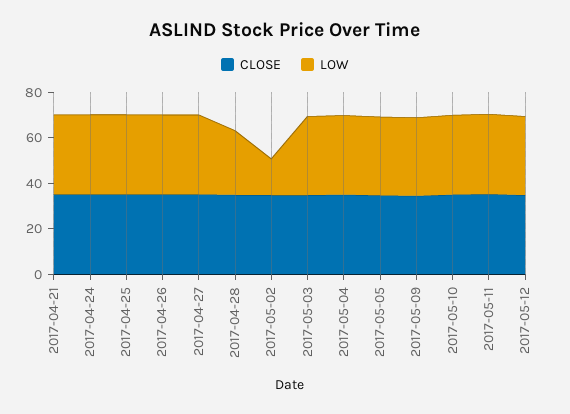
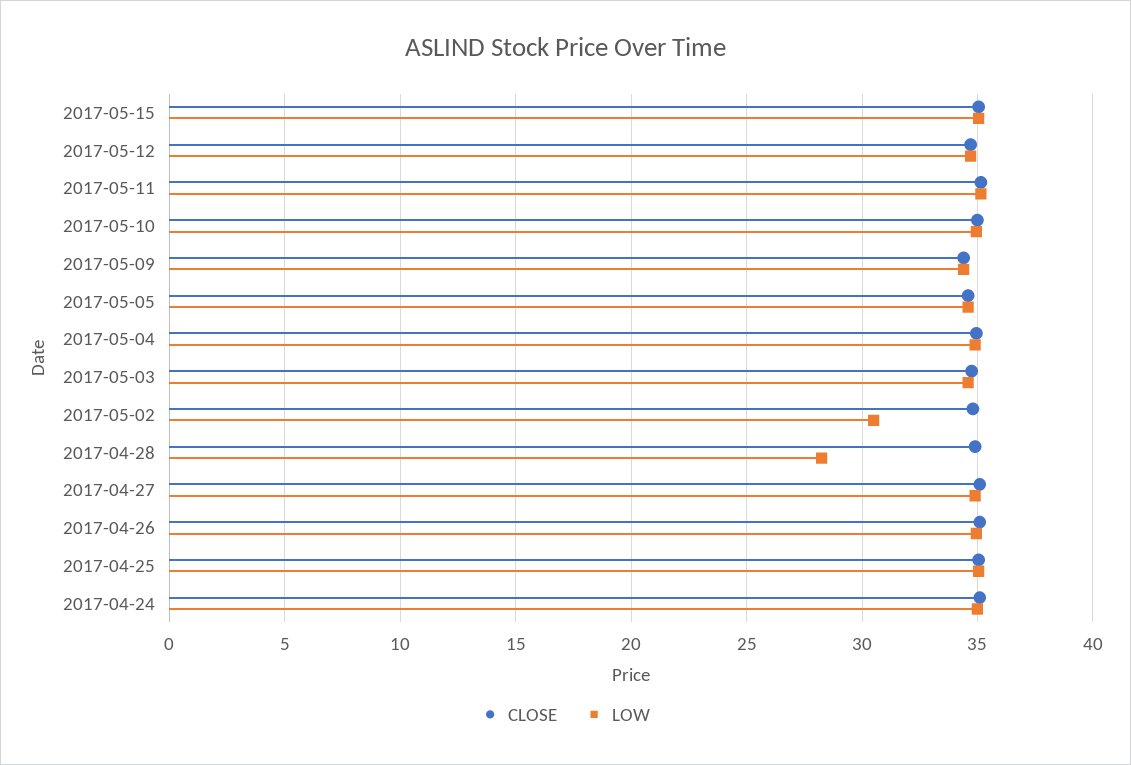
CLOSE, 2017-04-21: 35 -> none
LOW, 2017-04-21: 35 -> none
LOW, 2017-05-02: 15 -> 30.5
CLOSE, 2017-05-15: none -> 35
LOW, 2017-05-15: none -> 35

